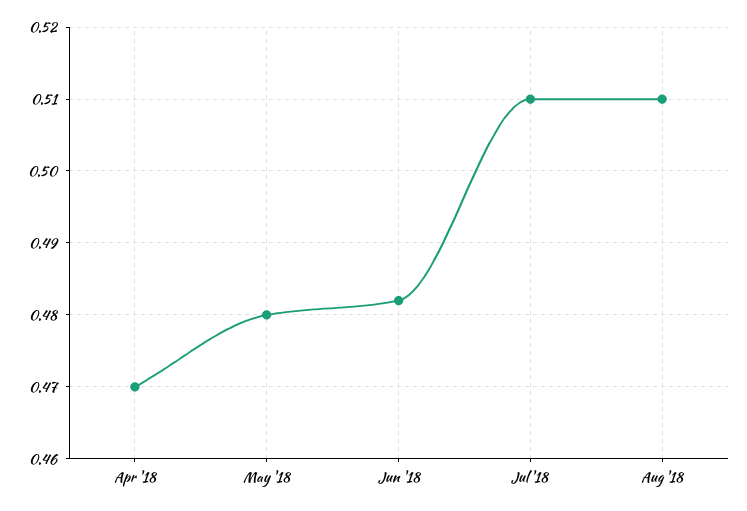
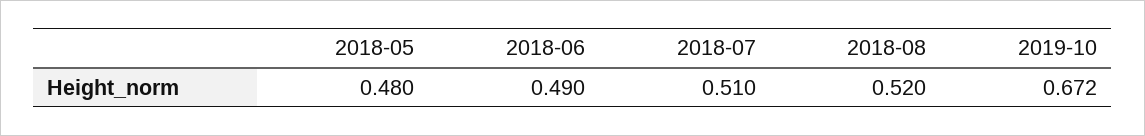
Apr '18: 0.47 -> none
Jun '18: 0.482 -> 0.49
Aug '18: 0.51 -> 0.52
2019-10: none -> 0.672

